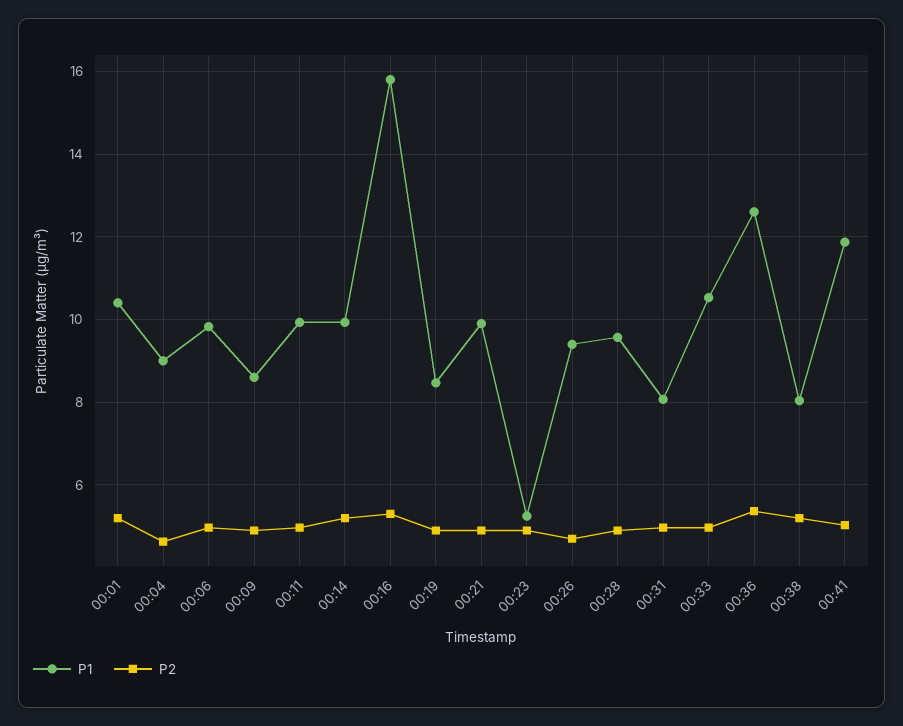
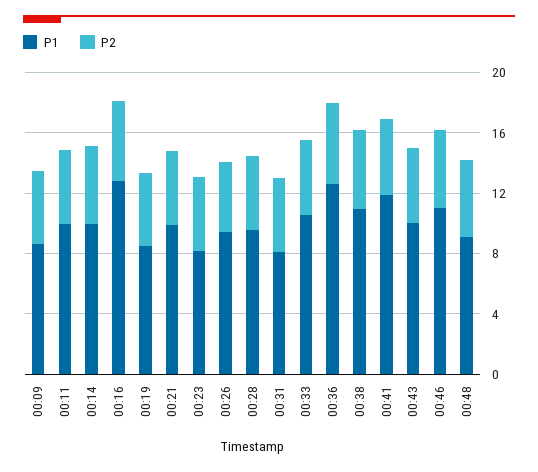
P1, 00:01: 10.4 -> none
P2, 00:01: 5.2 -> none
P1, 00:04: 9 -> none
P2, 00:04: 4.6 -> none
P1, 00:06: 9.8 -> none
P2, 00:06: 5 -> none
P1, 00:16: 15.8 -> 13
P1, 00:23: 5.2 -> 8
P1, 00:38: 8 -> 11
P1, 00:43: none -> 10
P2, 00:43: none -> 5
P1, 00:46: none -> 11
P2, 00:46: none -> 5
P1, 00:48: none -> 9
P2, 00:48: none -> 5

